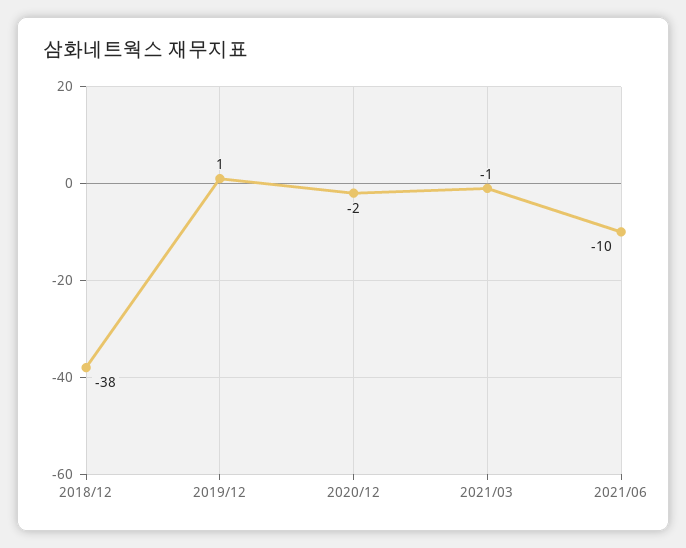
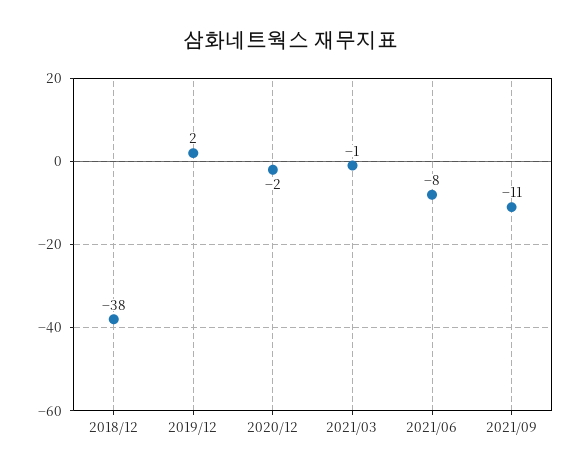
2019/12: 1 -> 2
2021/06: -10 -> -8
2021/09: none -> -11

